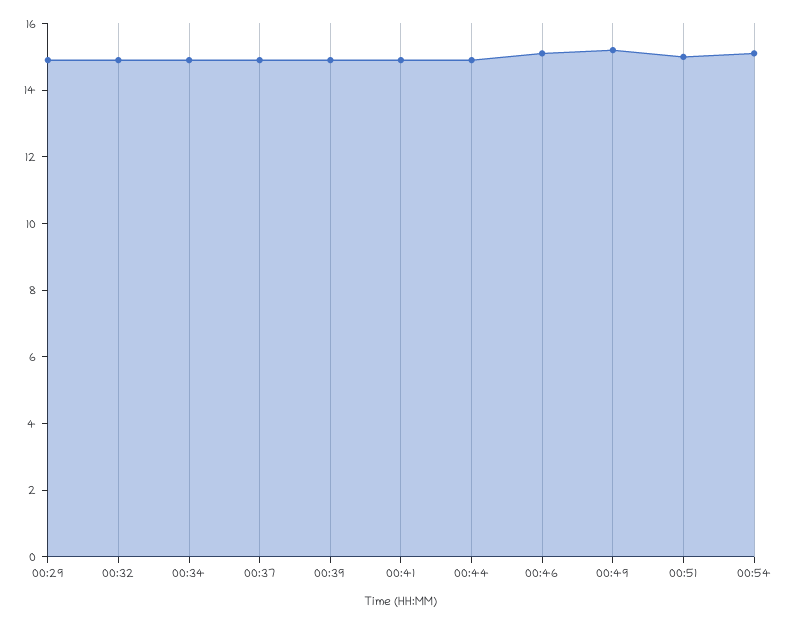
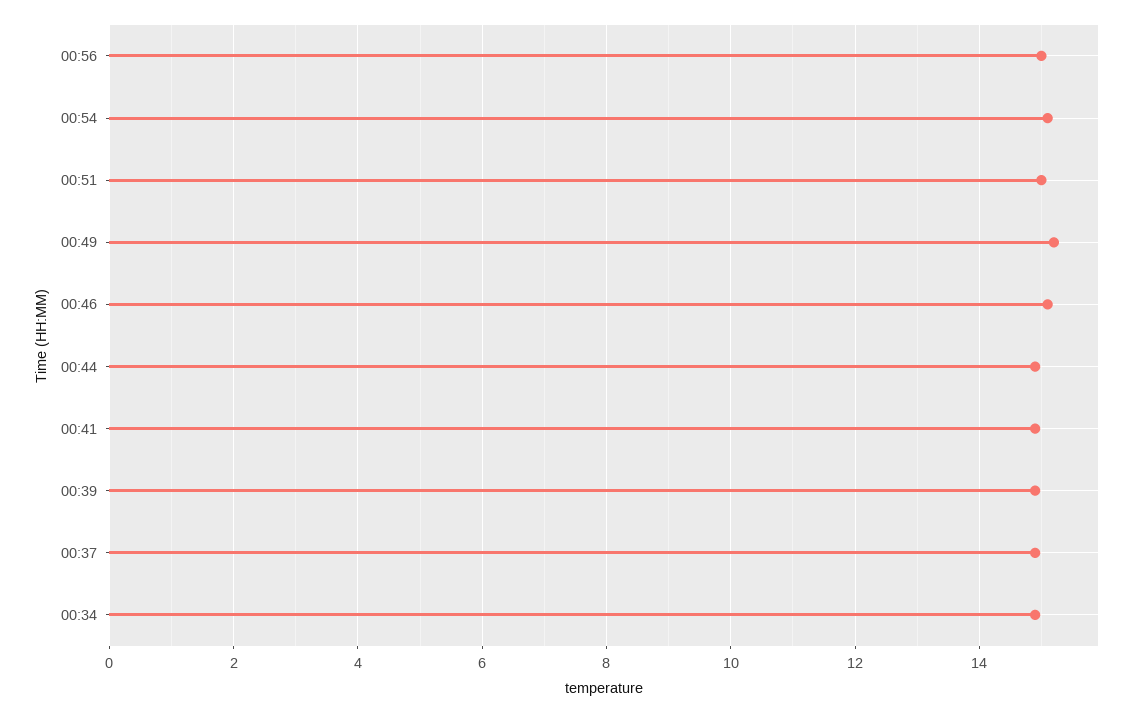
00:29: 15 -> none
00:32: 15 -> none
00:56: none -> 15

